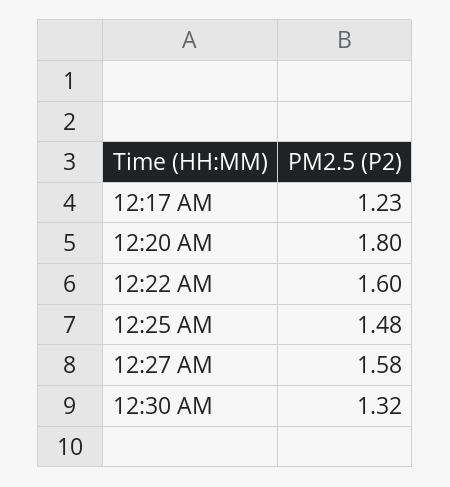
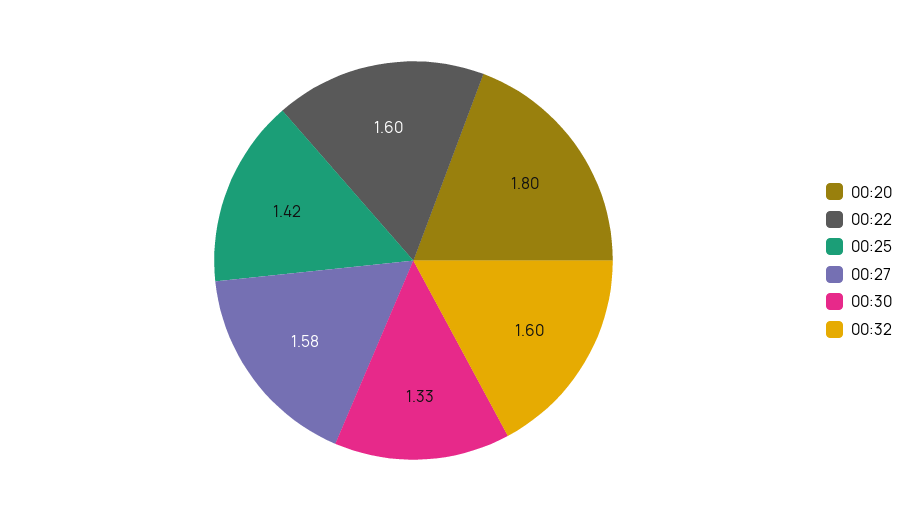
12:17 AM: 1.23 -> none
12:25 AM: 1.48 -> 1.42
12:30 AM: 1.32 -> 1.33
00:32: none -> 1.6

